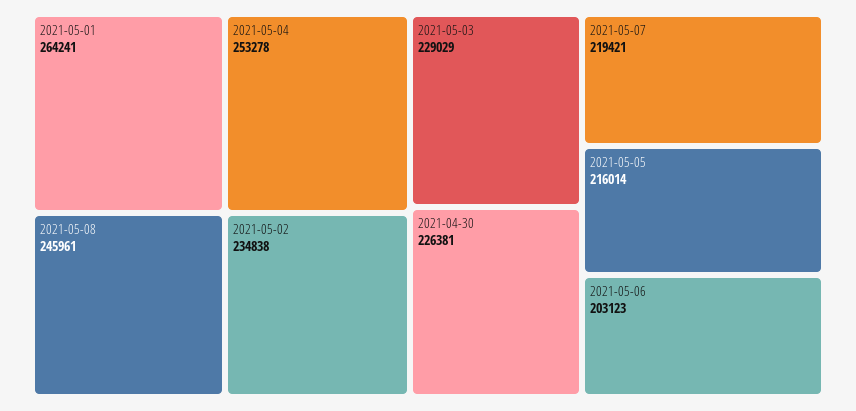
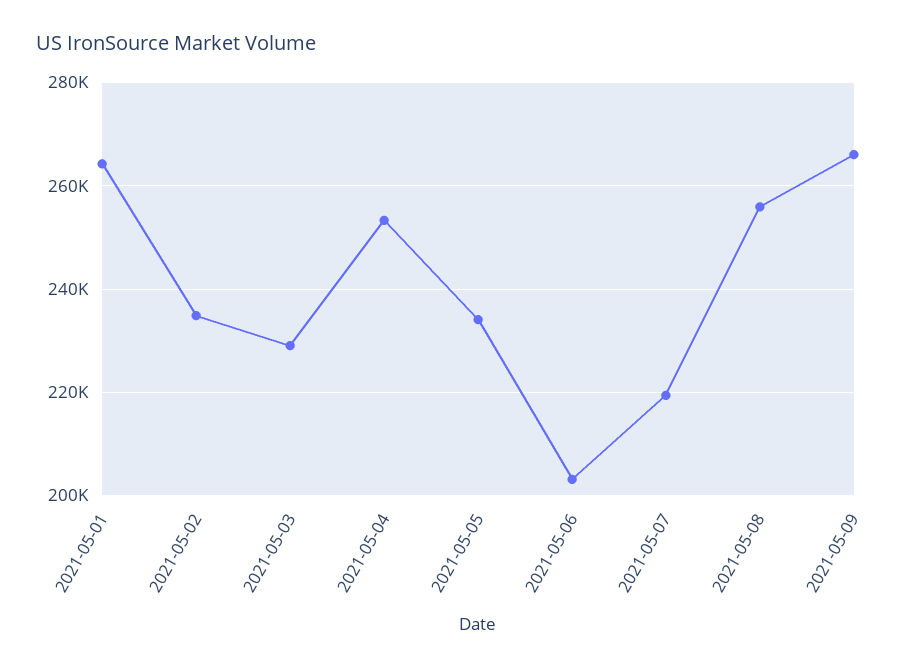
2021-05-08: 245961 -> 256000
2021-04-30: 226381 -> none
2021-05-05: 216014 -> 234000
2021-05-09: none -> 266000

